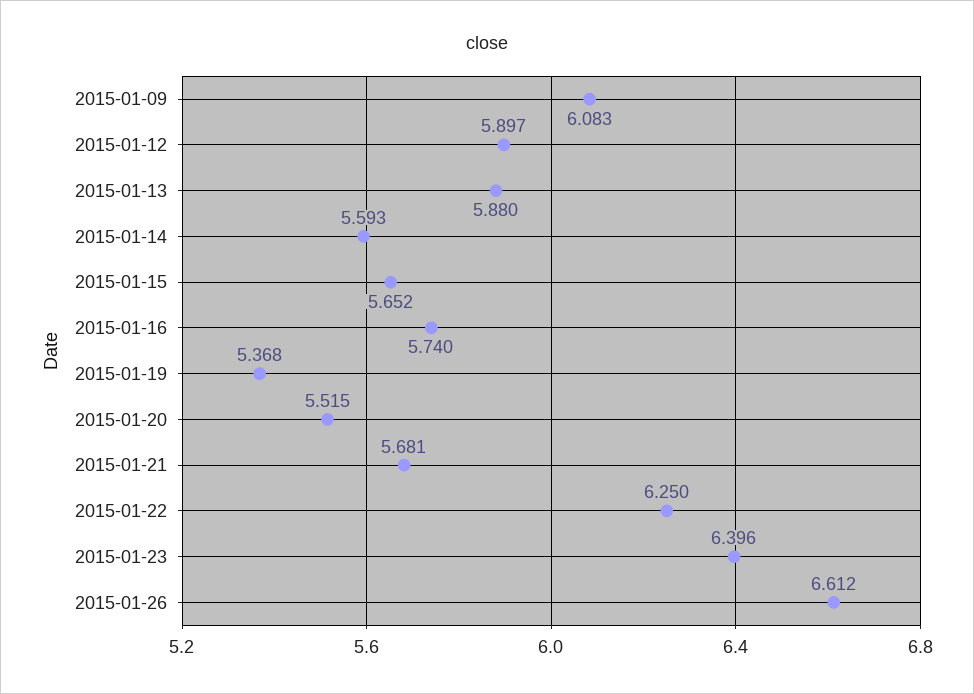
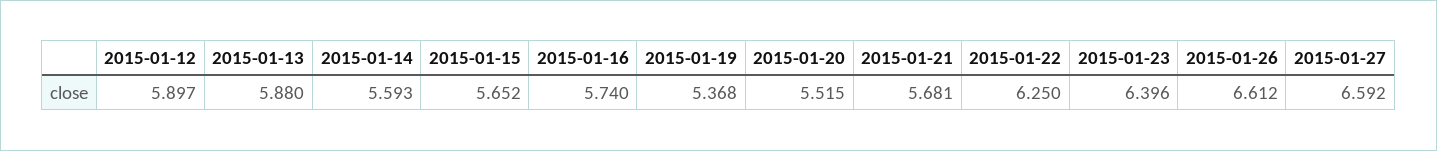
2015-01-09: 6.083 -> none
2015-01-27: none -> 6.592

